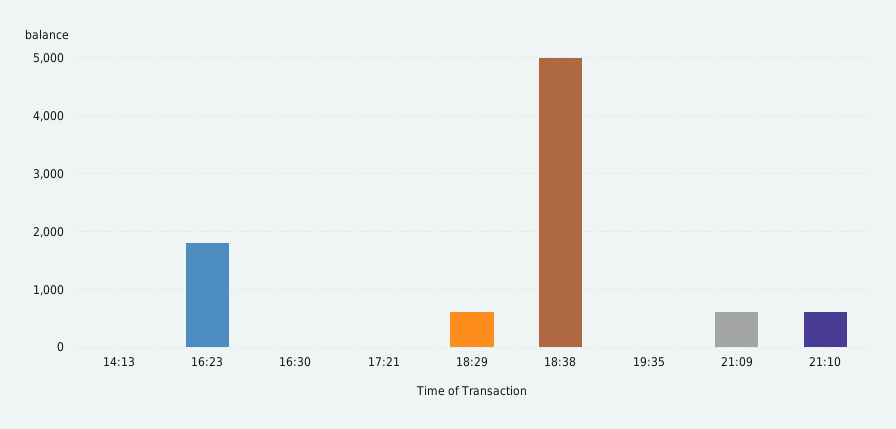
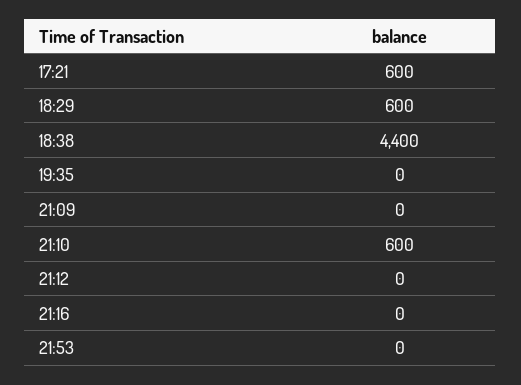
14:13: 0 -> none
16:23: 1800 -> none
16:30: 0 -> none
17:21: 0 -> 600
18:38: 5000 -> 4400
21:09: 600 -> 0
21:12: none -> 0
21:16: none -> 0
21:53: none -> 0

